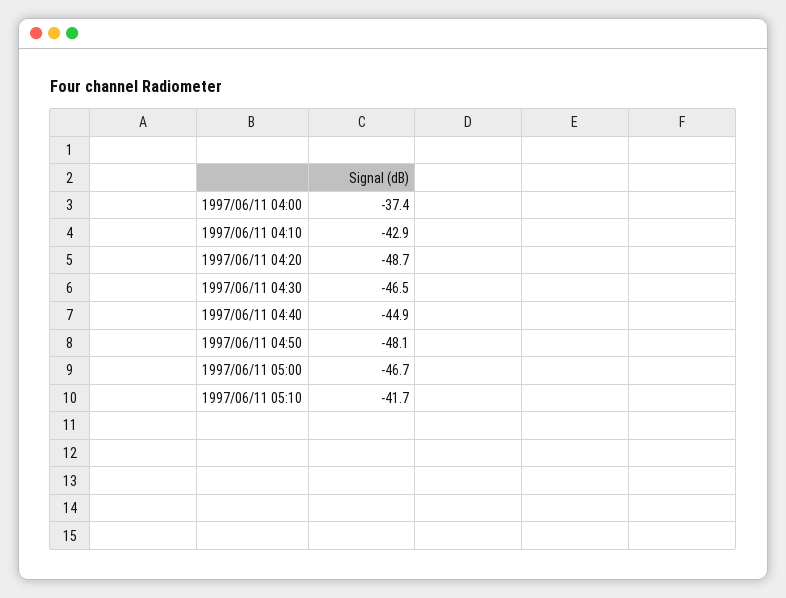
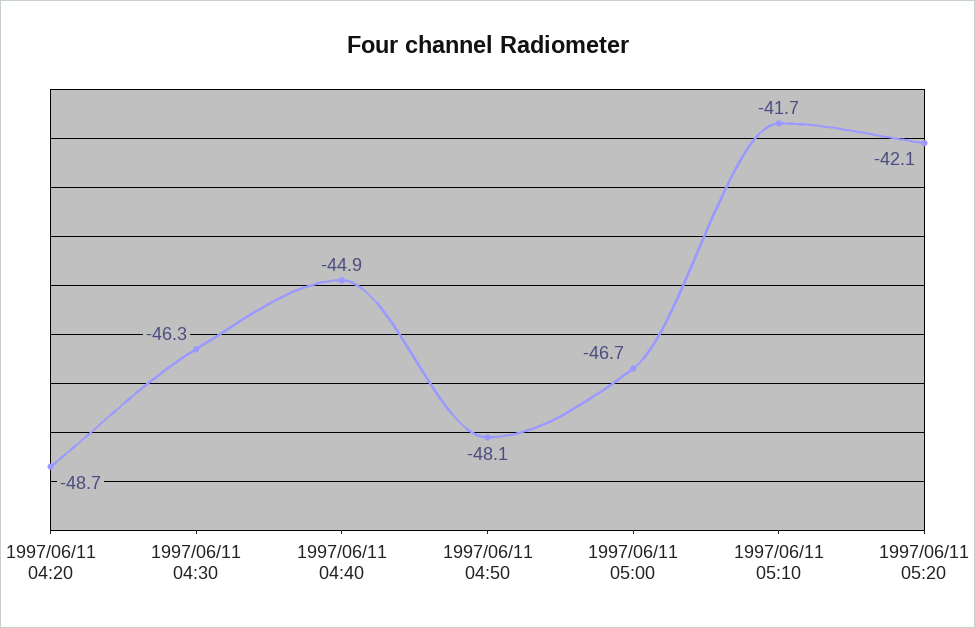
1997/06/11 04:00: -37.4 -> none
1997/06/11 04:10: -42.9 -> none
1997/06/11 04:30: -46.5 -> -46.3
1997/06/11 05:20: none -> -42.1

